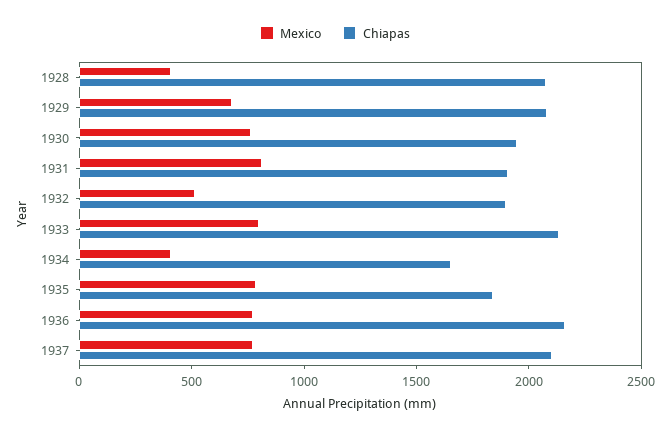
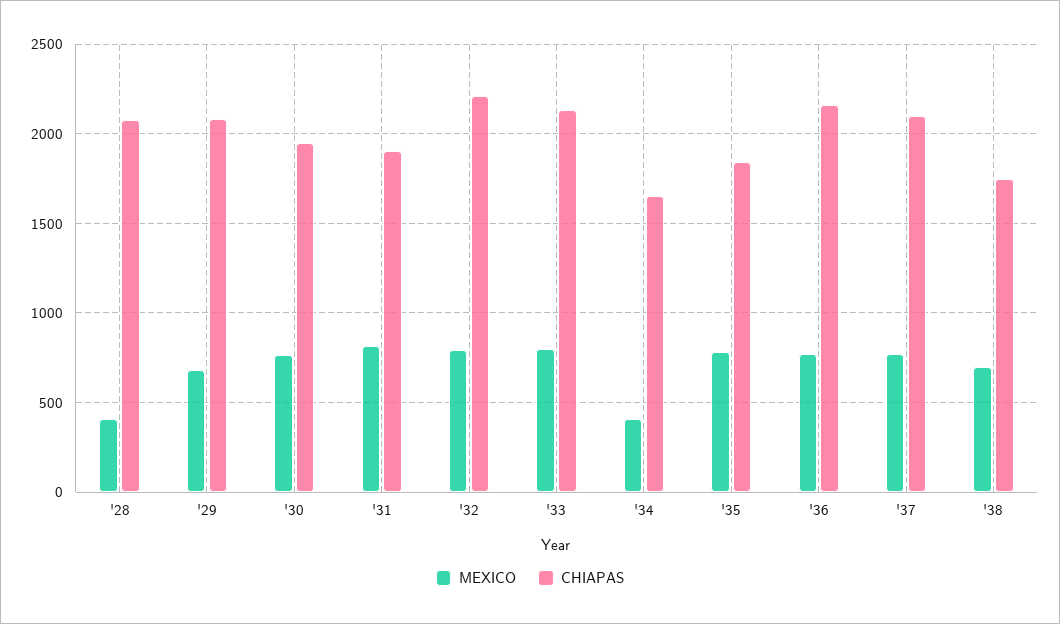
Mexico, 1932: 500 -> 800
Chiapas, 1932: 1900 -> 2200
Mexico, '38: none -> 700
Chiapas, '38: none -> 1750

